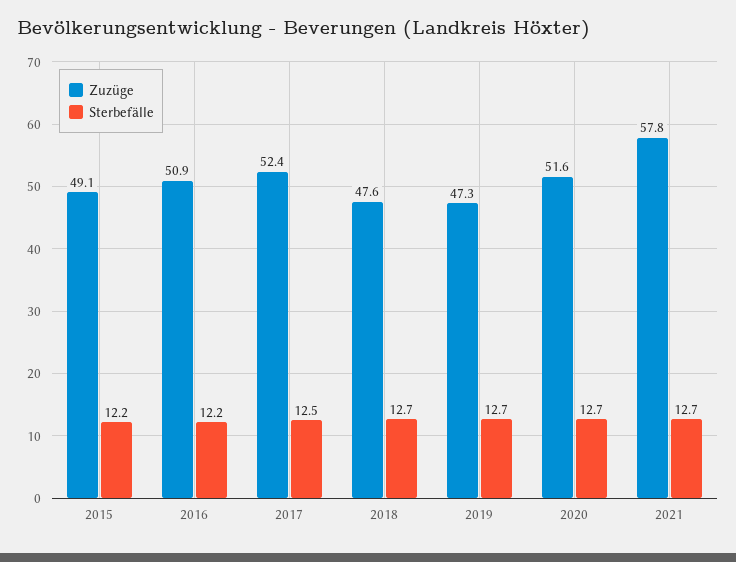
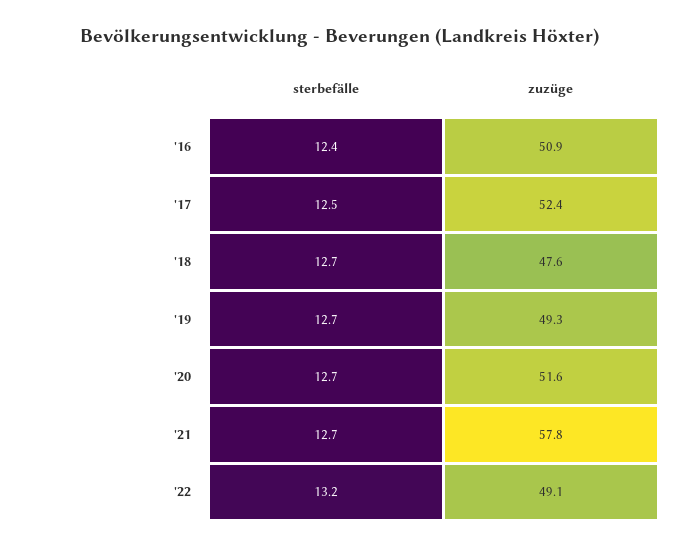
Zuzüge, 2015: 49.1 -> none
Sterbefälle, 2015: 12.2 -> none
Sterbefälle, 2016: 12.2 -> 12.4
Zuzüge, 2019: 47.3 -> 49.3
Sterbefälle, '22: none -> 13.2
Zuzüge, '22: none -> 49.1

